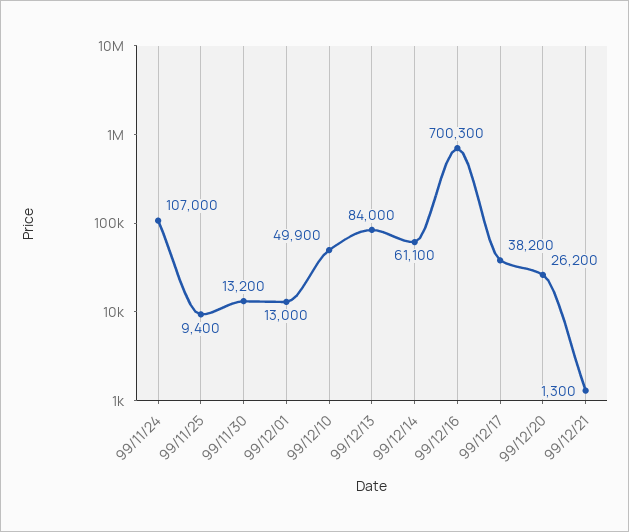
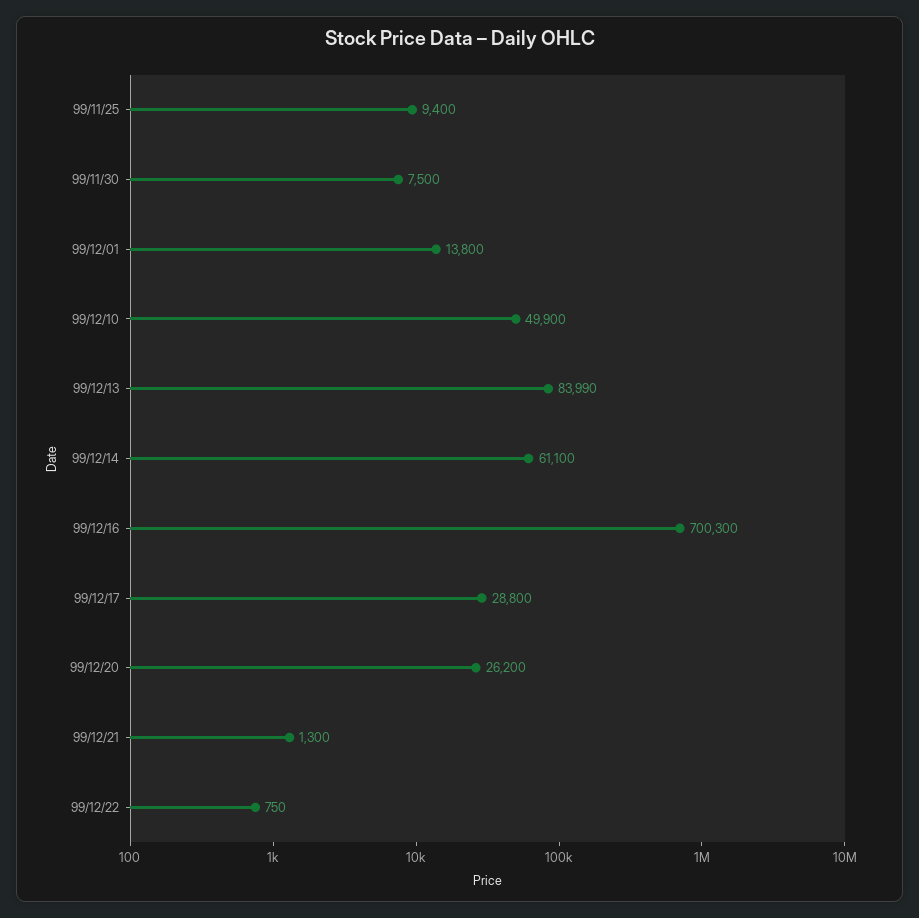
99/11/24: 107000 -> none
99/11/30: 13200 -> 7500
99/12/01: 13000 -> 13800
99/12/13: 84000 -> 83990
99/12/17: 38200 -> 28800
99/12/22: none -> 750

